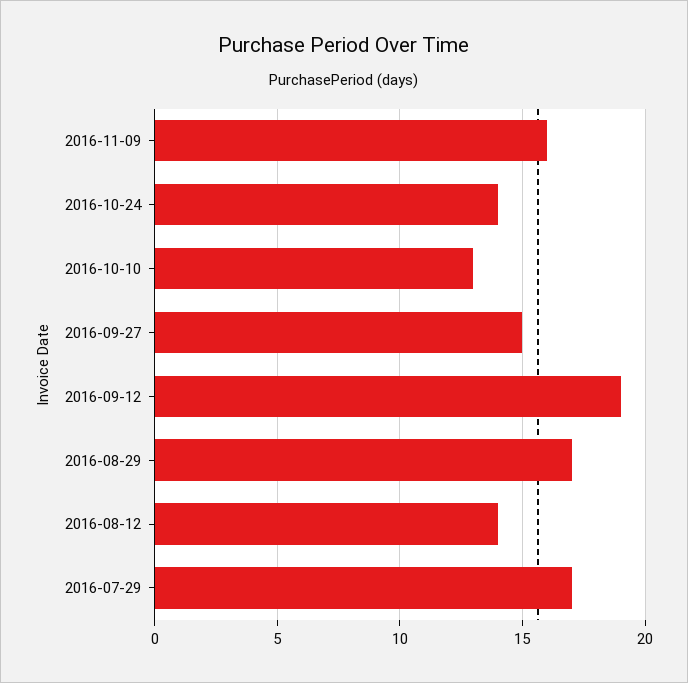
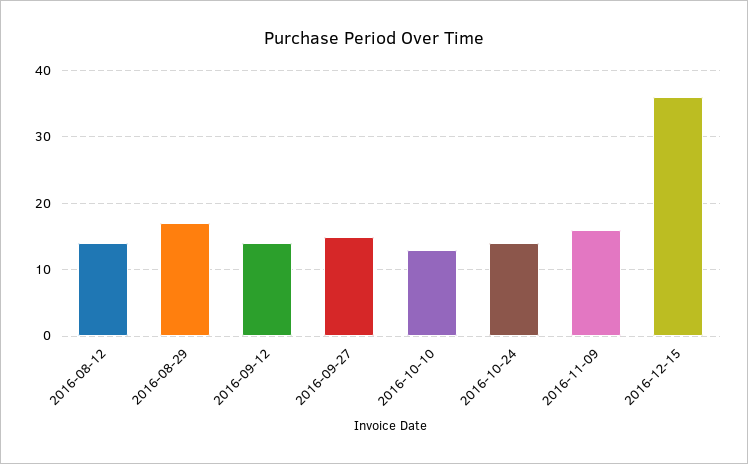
2016-09-12: 19 -> 14
2016-07-29: 17 -> none
2016-12-15: none -> 36

